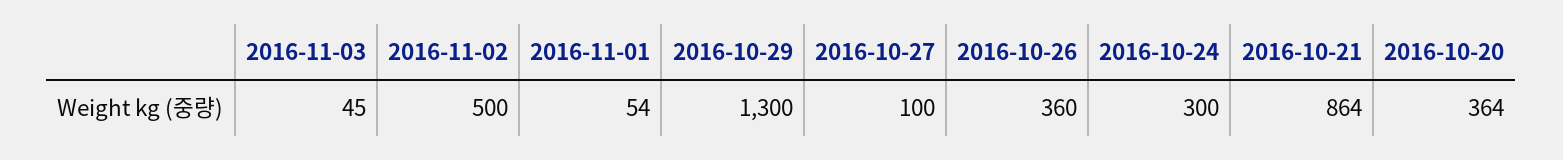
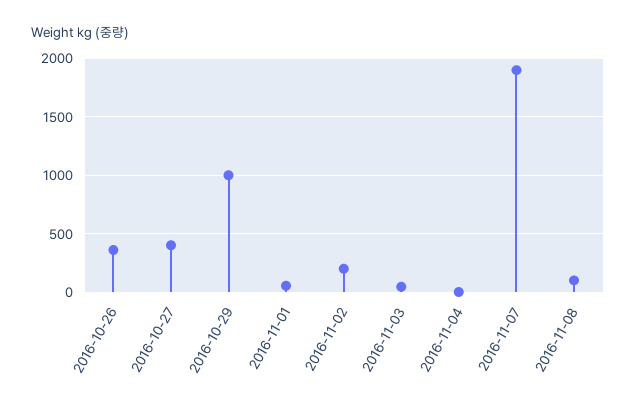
2016-11-02: 500 -> 200
2016-10-29: 1300 -> 1000
2016-10-27: 100 -> 400
2016-10-24: 300 -> none
2016-10-21: 864 -> none
2016-10-20: 364 -> none
2016-11-04: none -> 0
2016-11-07: none -> 1900
2016-11-08: none -> 100

